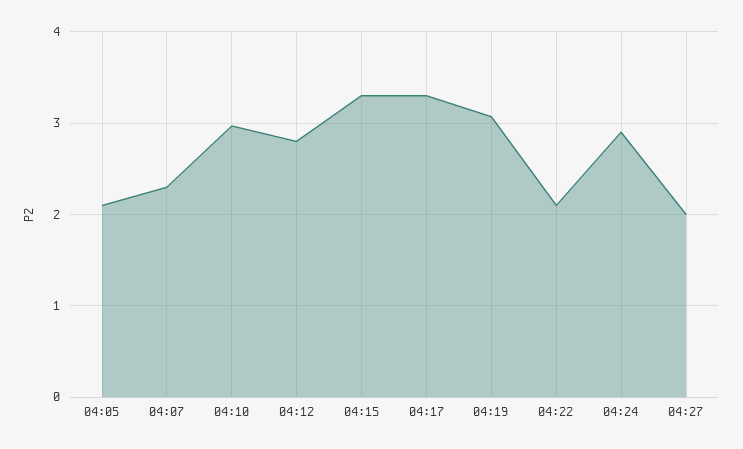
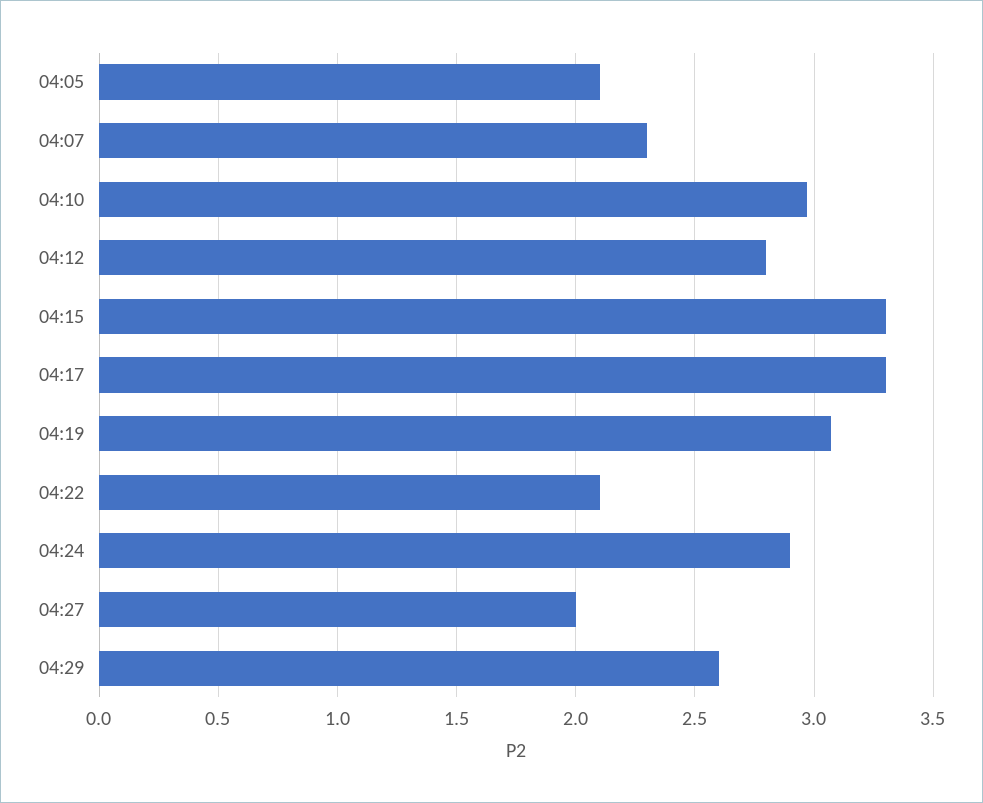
04:29: none -> 2.6

